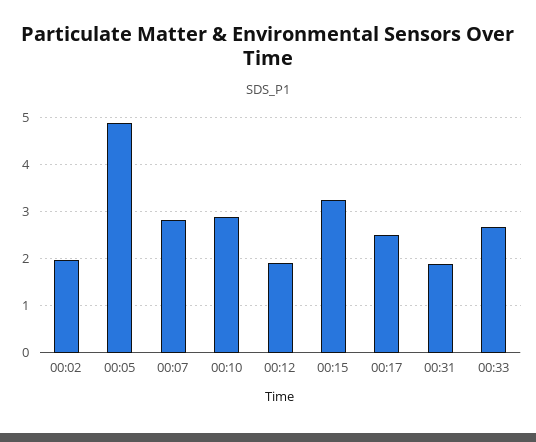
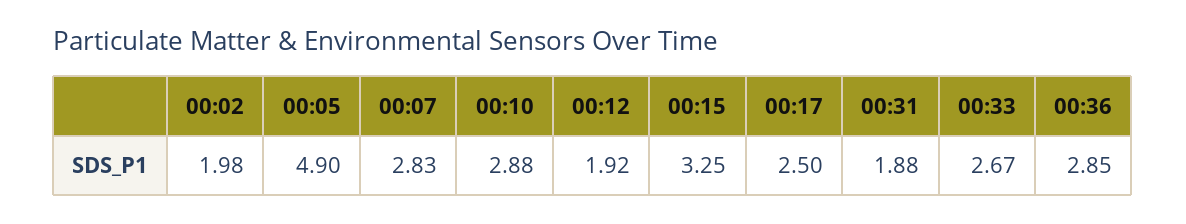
00:36: none -> 2.85

